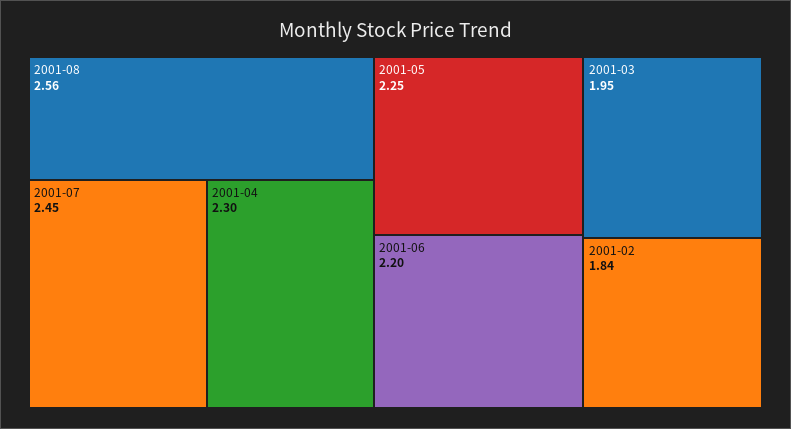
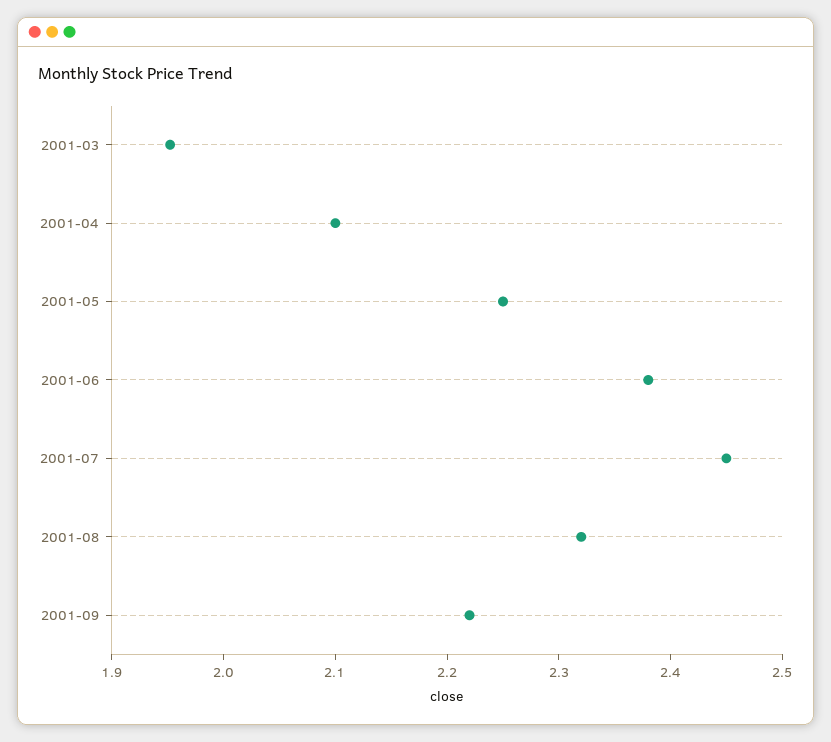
2001-08: 2.56 -> 2.32
2001-04: 2.3 -> 2.1
2001-06: 2.2 -> 2.38
2001-02: 1.84 -> none
2001-09: none -> 2.22

